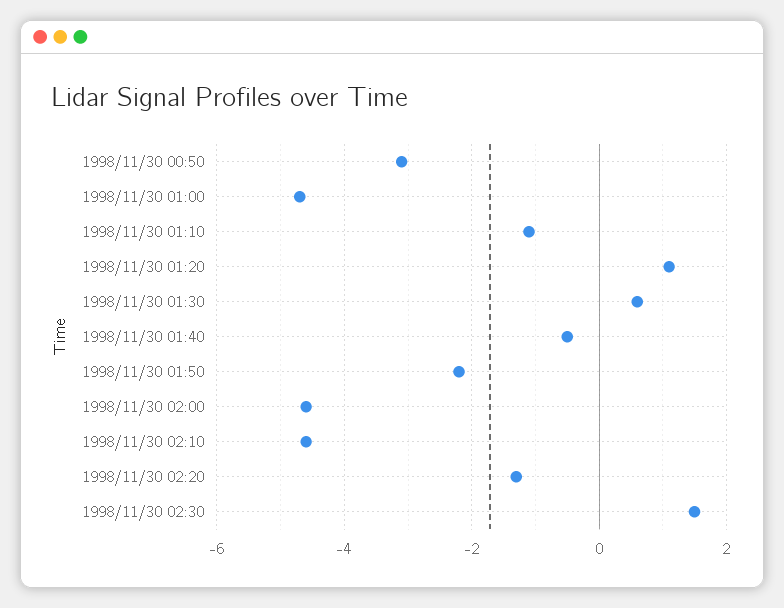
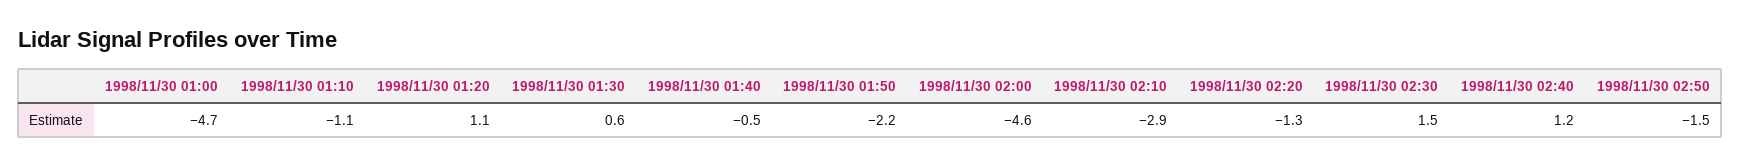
1998/11/30 00:50: -3 -> none
1998/11/30 02:10: -4.5 -> -2.9
1998/11/30 02:40: none -> 1.2
1998/11/30 02:50: none -> -1.5

